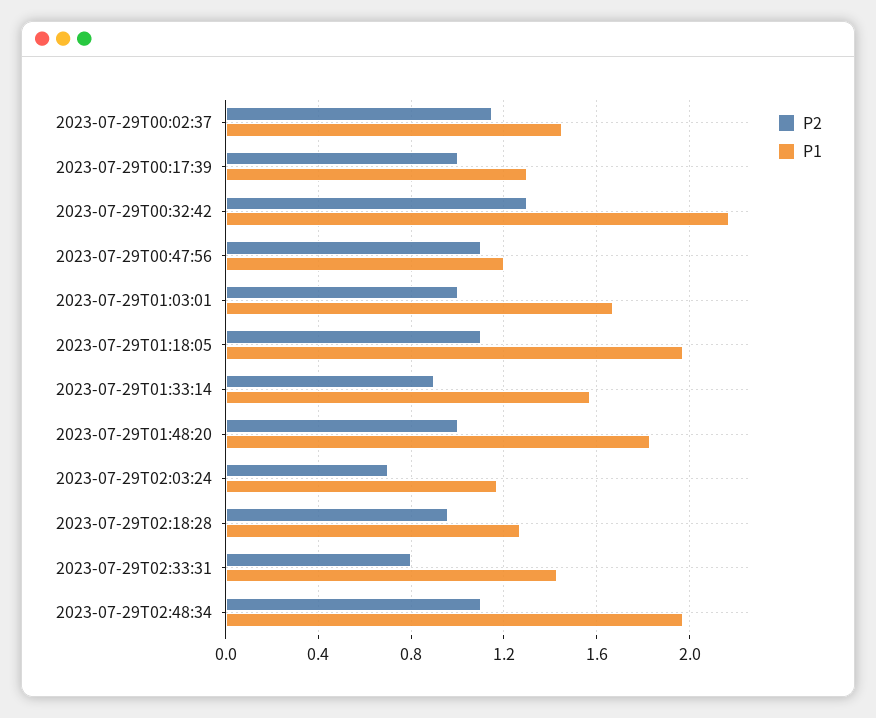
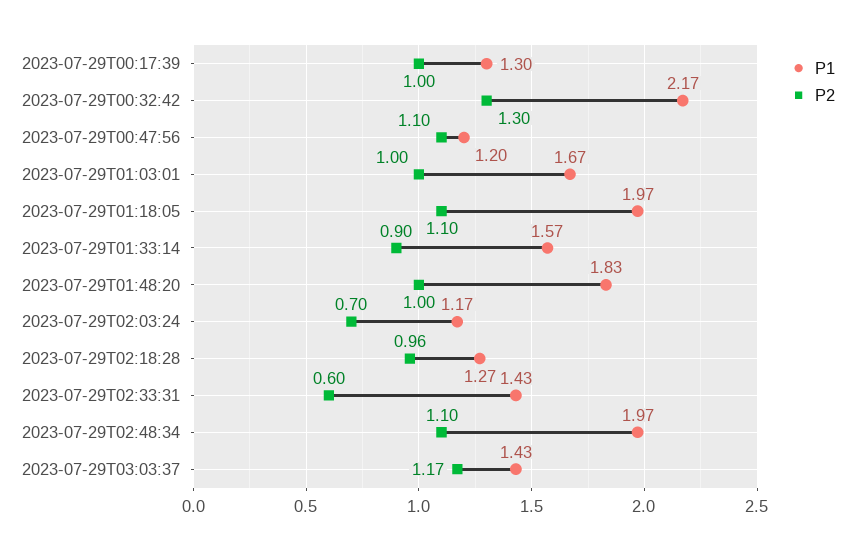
P2, 2023-07-29T00:02:37: 1.15 -> none
P1, 2023-07-29T00:02:37: 1.45 -> none
P2, 2023-07-29T02:33:31: 0.8 -> 0.6
P1, 2023-07-29T03:03:37: none -> 1.43
P2, 2023-07-29T03:03:37: none -> 1.17

